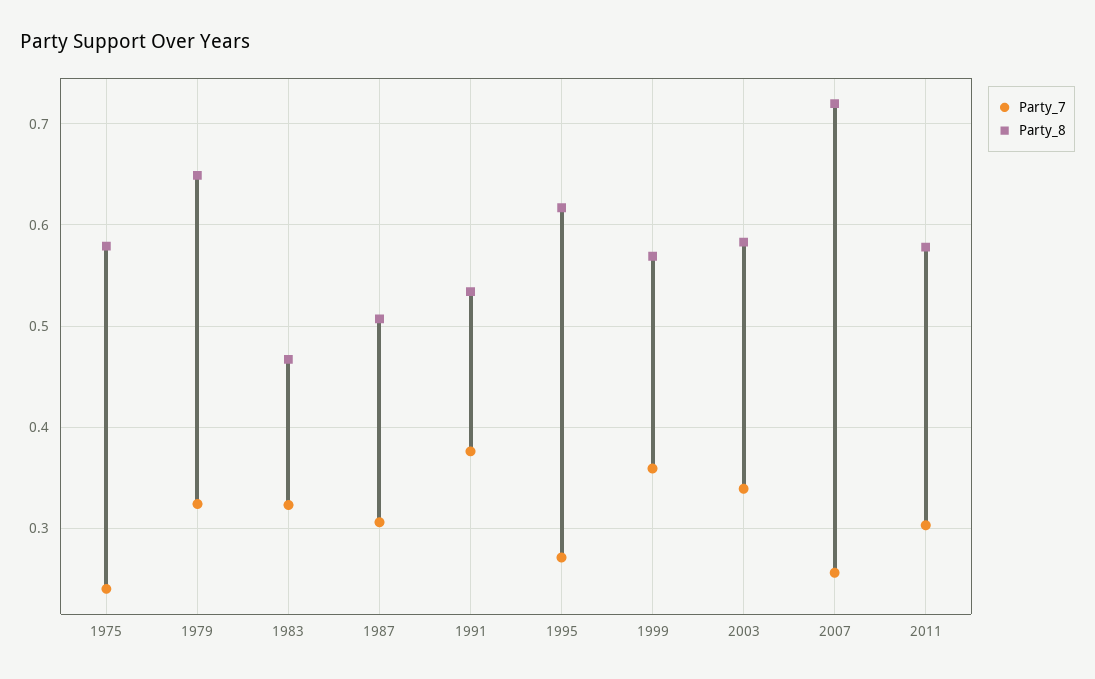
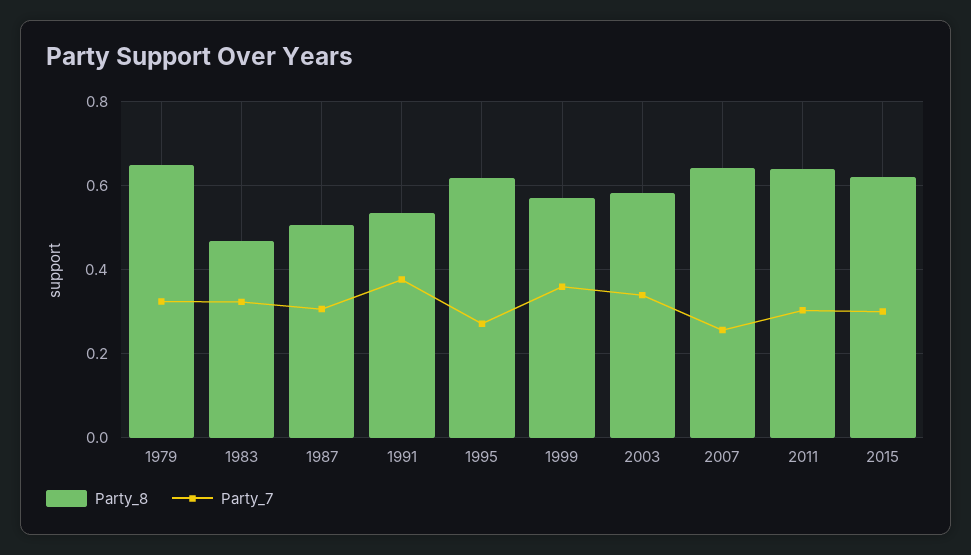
Party_7, 1975: 0.24 -> none
Party_8, 1975: 0.58 -> none
Party_8, 2007: 0.72 -> 0.64
Party_8, 2011: 0.58 -> 0.64
Party_8, 2015: none -> 0.62
Party_7, 2015: none -> 0.3

